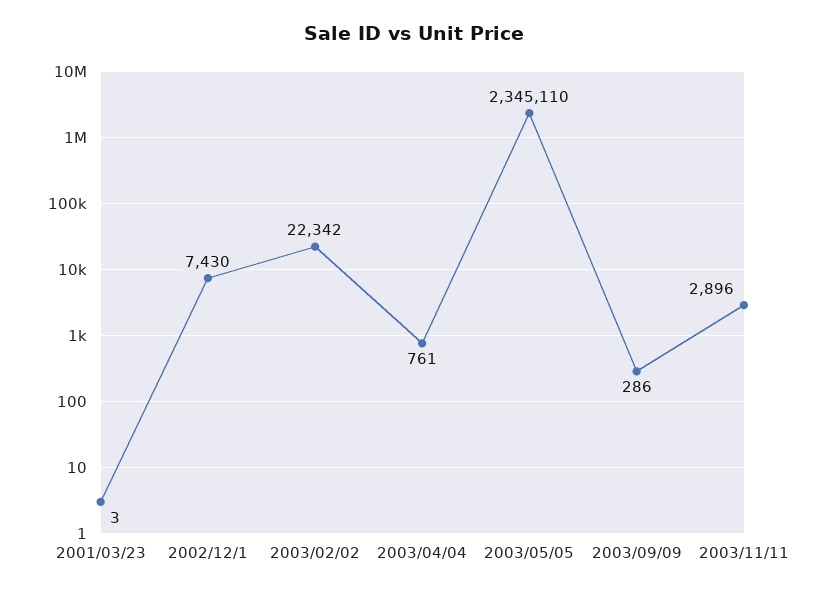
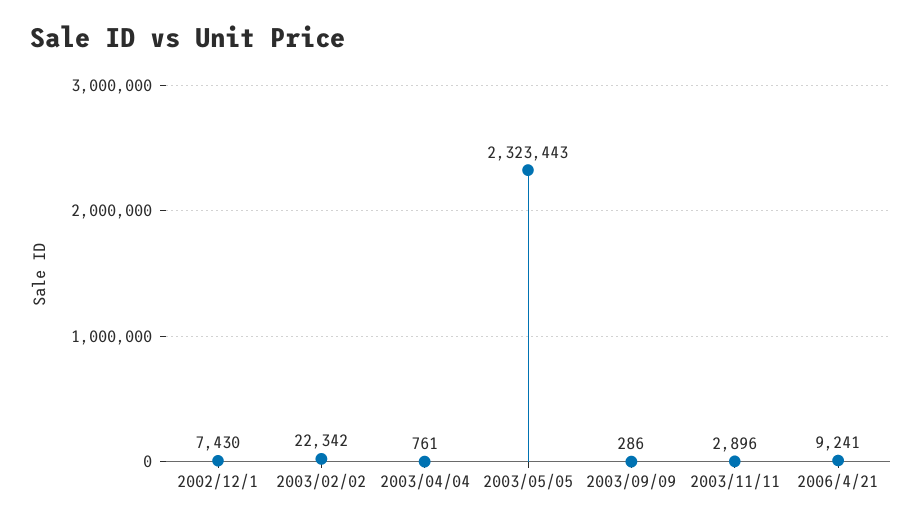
2001/03/23: 3 -> none
2003/05/05: 2345110 -> 2323443
2006/4/21: none -> 9241

